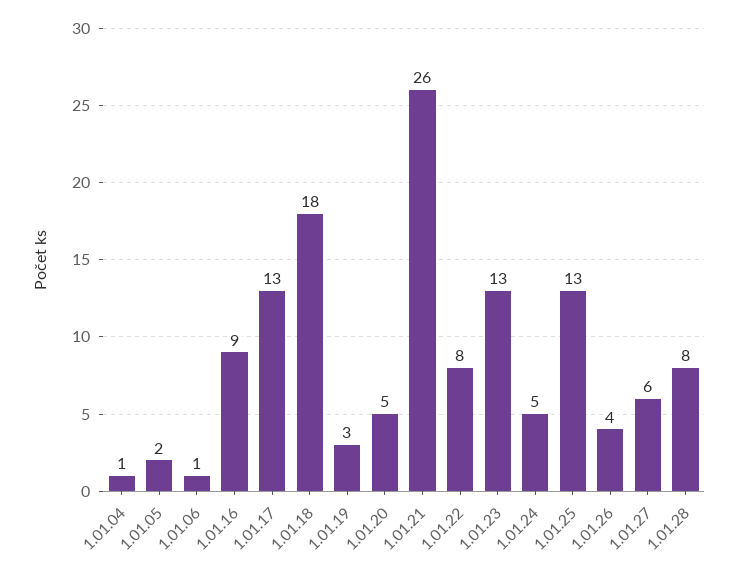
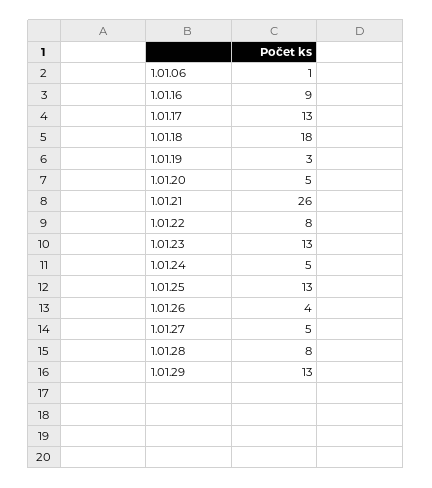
1.01.04: 1 -> none
1.01.05: 2 -> none
1.01.27: 6 -> 5
1.01.29: none -> 13

